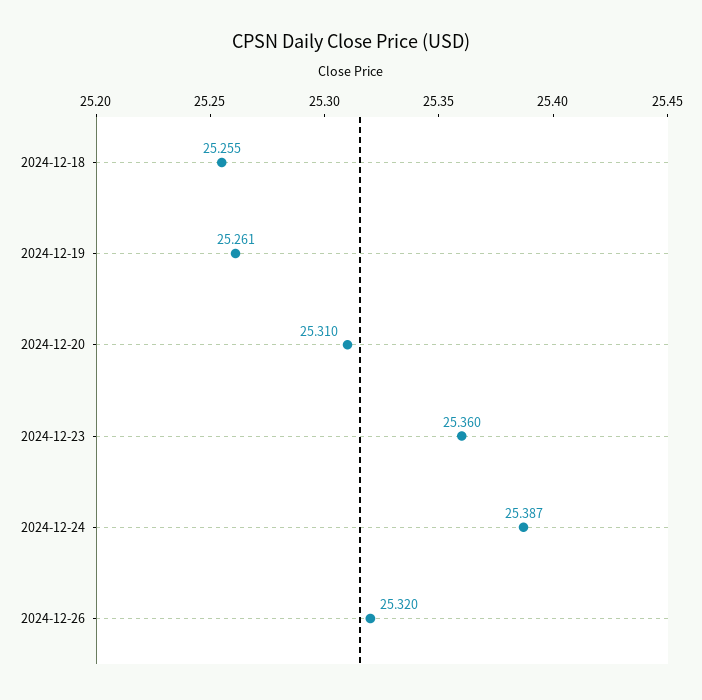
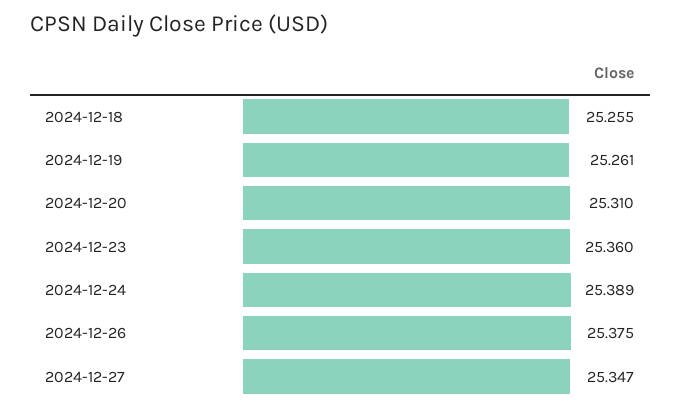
2024-12-24: 25.387 -> 25.389
2024-12-26: 25.32 -> 25.375
2024-12-27: none -> 25.347

